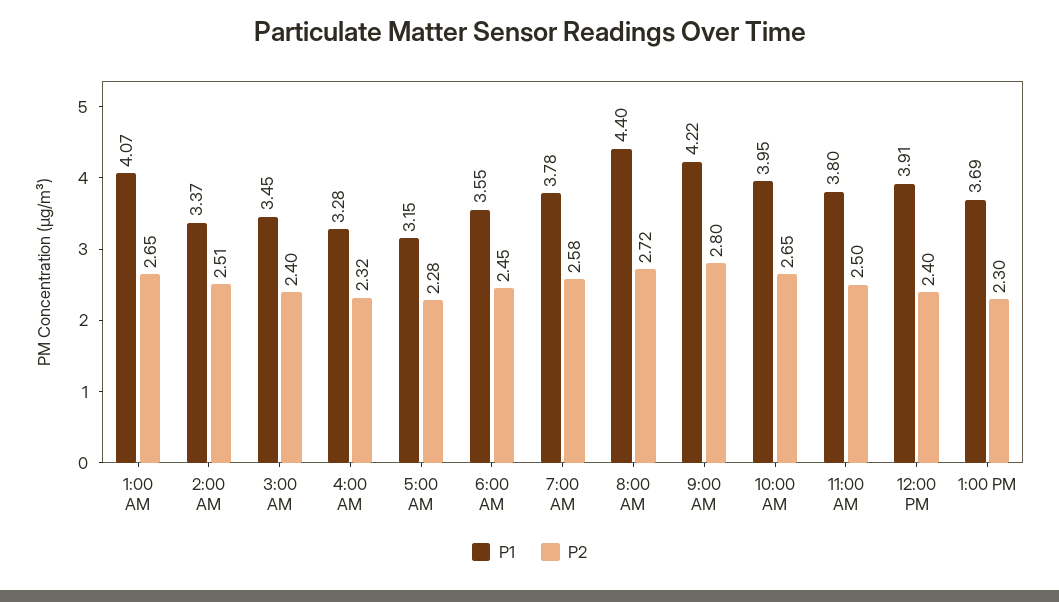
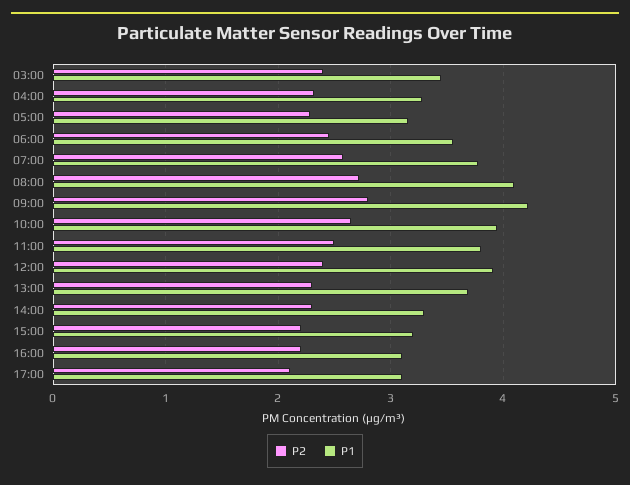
P1, 1:00 AM: 4.07 -> none
P2, 1:00 AM: 2.65 -> none
P1, 2:00 AM: 3.37 -> none
P2, 2:00 AM: 2.51 -> none
P1, 8:00 AM: 4.4 -> 4.1
P2, 14:00: none -> 2.3
P1, 14:00: none -> 3.3
P2, 15:00: none -> 2.2
P1, 15:00: none -> 3.2
P2, 16:00: none -> 2.2
P1, 16:00: none -> 3.1
P2, 17:00: none -> 2.1
P1, 17:00: none -> 3.1

